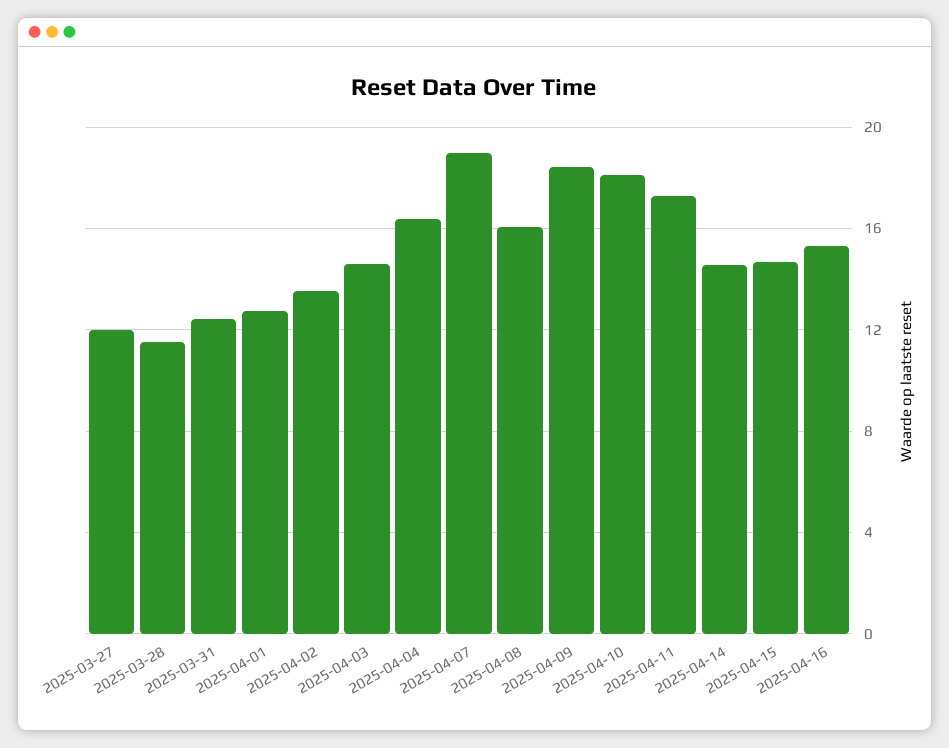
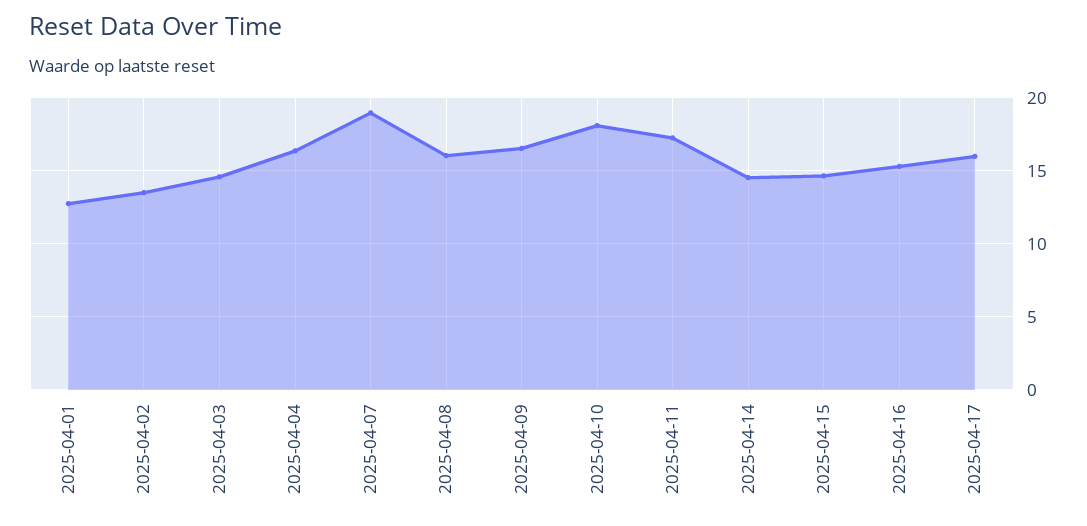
2025-03-27: 12 -> none
2025-03-28: 11.5 -> none
2025-03-31: 12.5 -> none
2025-04-09: 18.5 -> 16.5
2025-04-17: none -> 16

